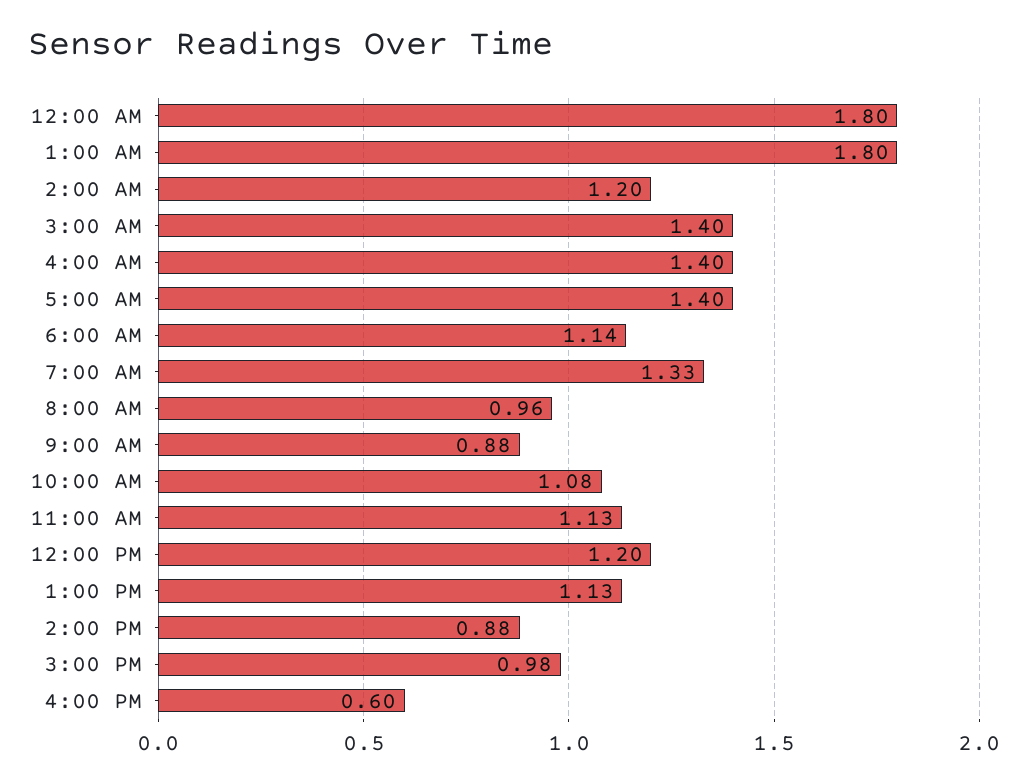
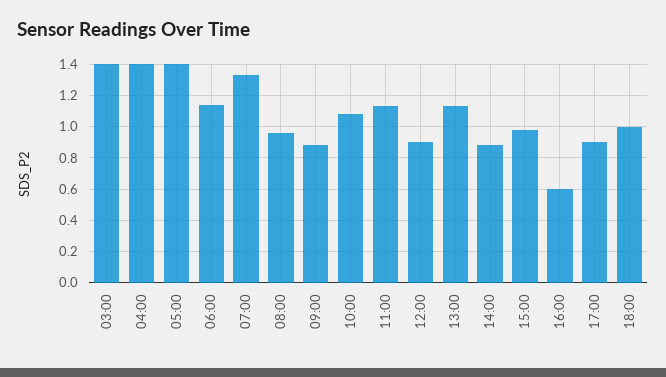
12:00 AM: 1.8 -> none
1:00 AM: 1.8 -> none
2:00 AM: 1.2 -> none
12:00 PM: 1.2 -> 0.9
17:00: none -> 0.9
18:00: none -> 1

